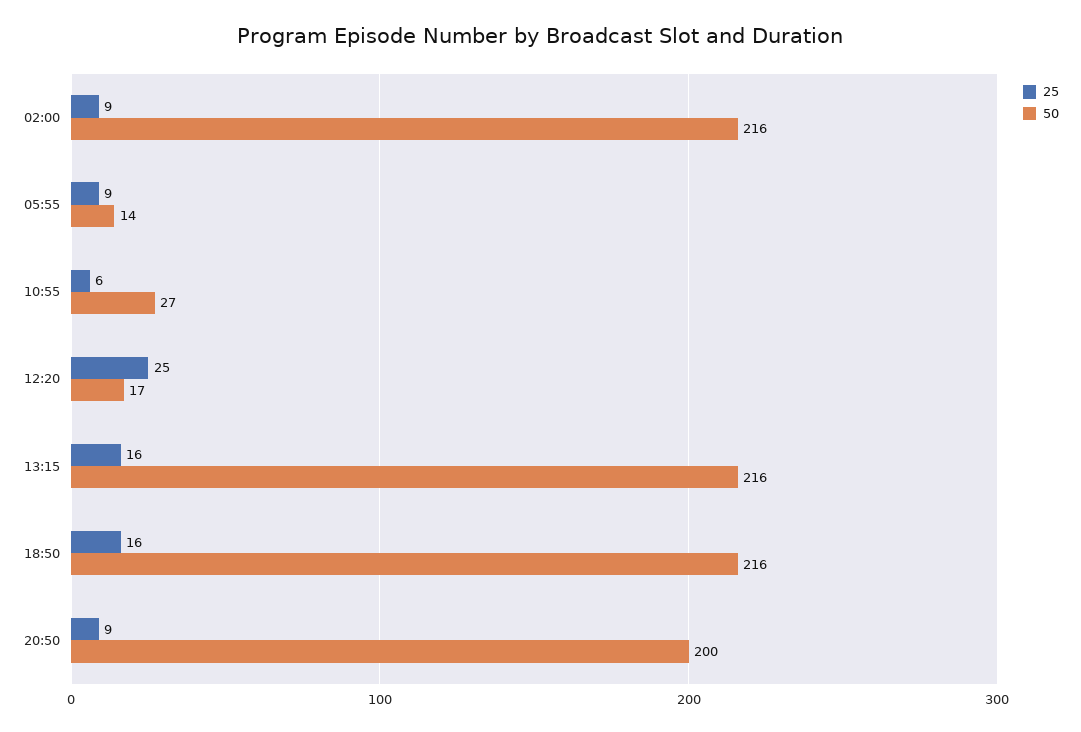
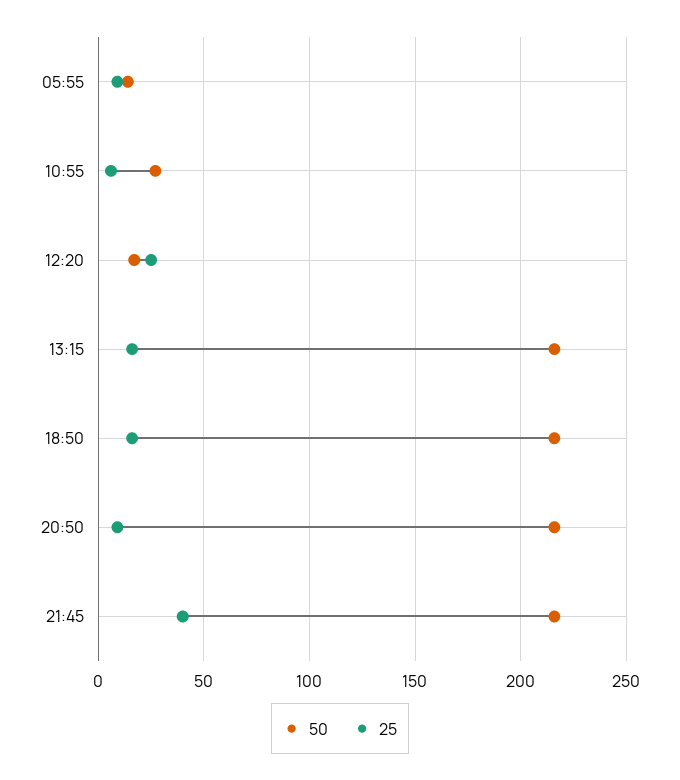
25, 02:00: 9 -> none
50, 02:00: 216 -> none
50, 20:50: 200 -> 215
50, 21:45: none -> 215
25, 21:45: none -> 40

